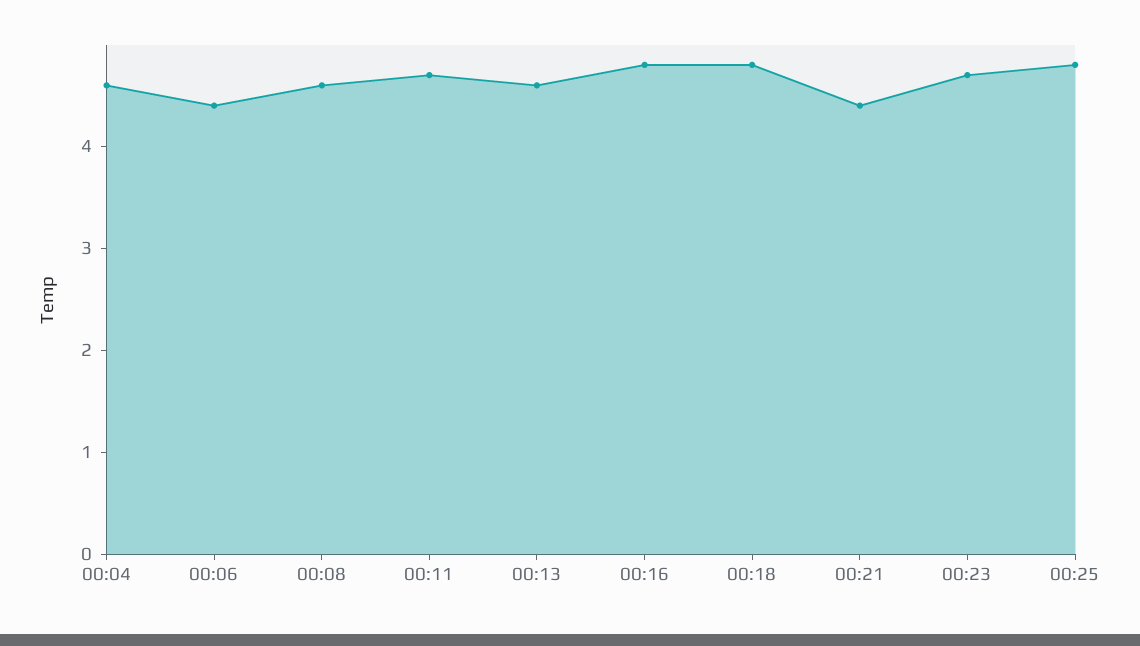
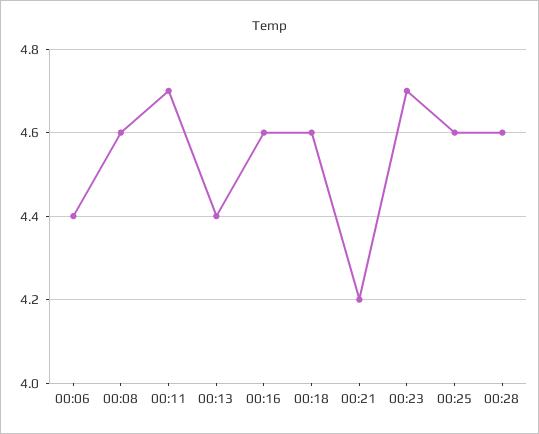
00:04: 4.6 -> none
00:13: 4.6 -> 4.4
00:16: 4.8 -> 4.6
00:18: 4.8 -> 4.6
00:21: 4.4 -> 4.2
00:25: 4.8 -> 4.6
00:28: none -> 4.6

